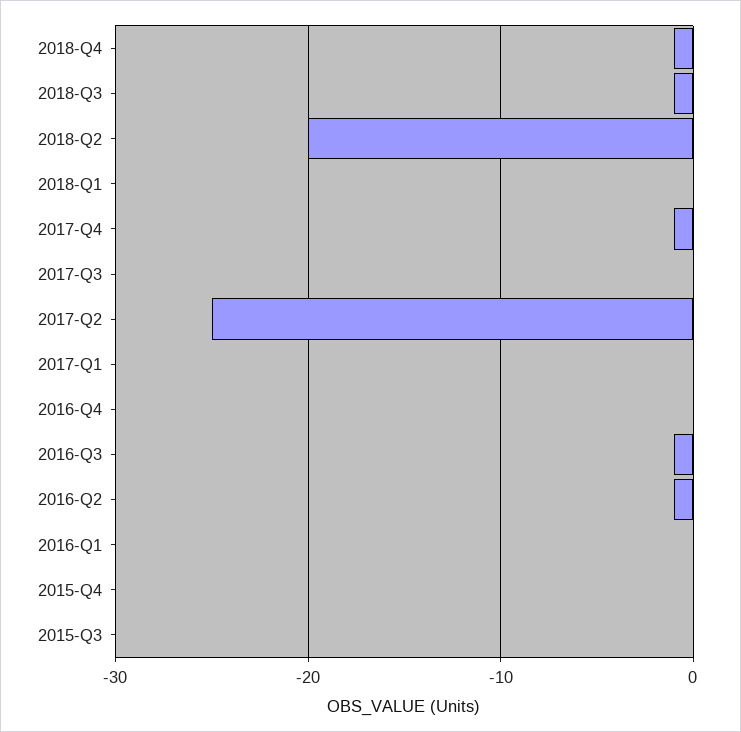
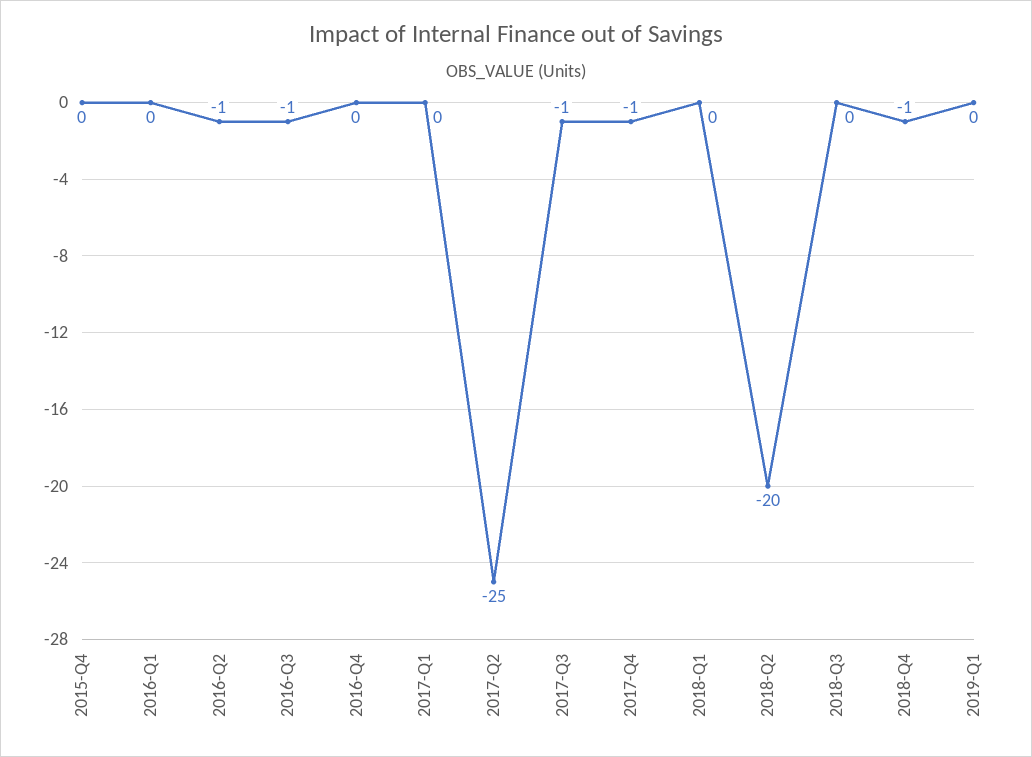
2018-Q3: -1 -> 0
2017-Q3: 0 -> -1
2015-Q3: 0 -> none
2019-Q1: none -> 0

